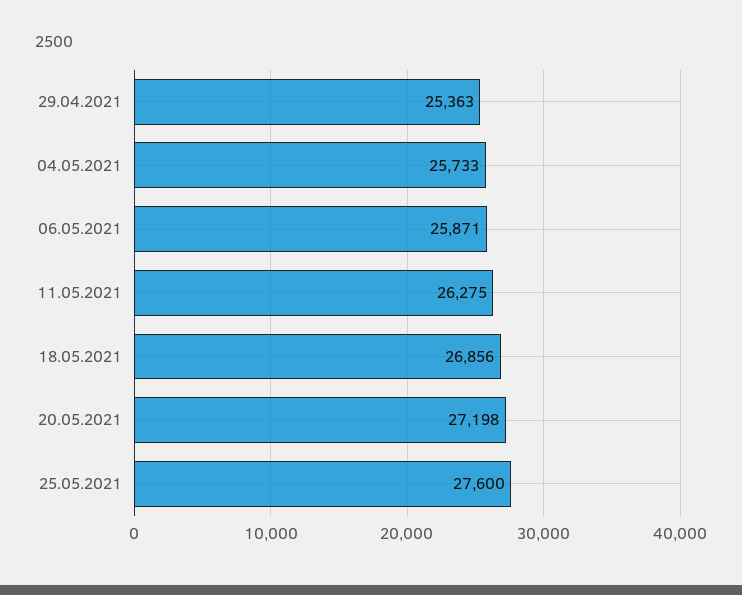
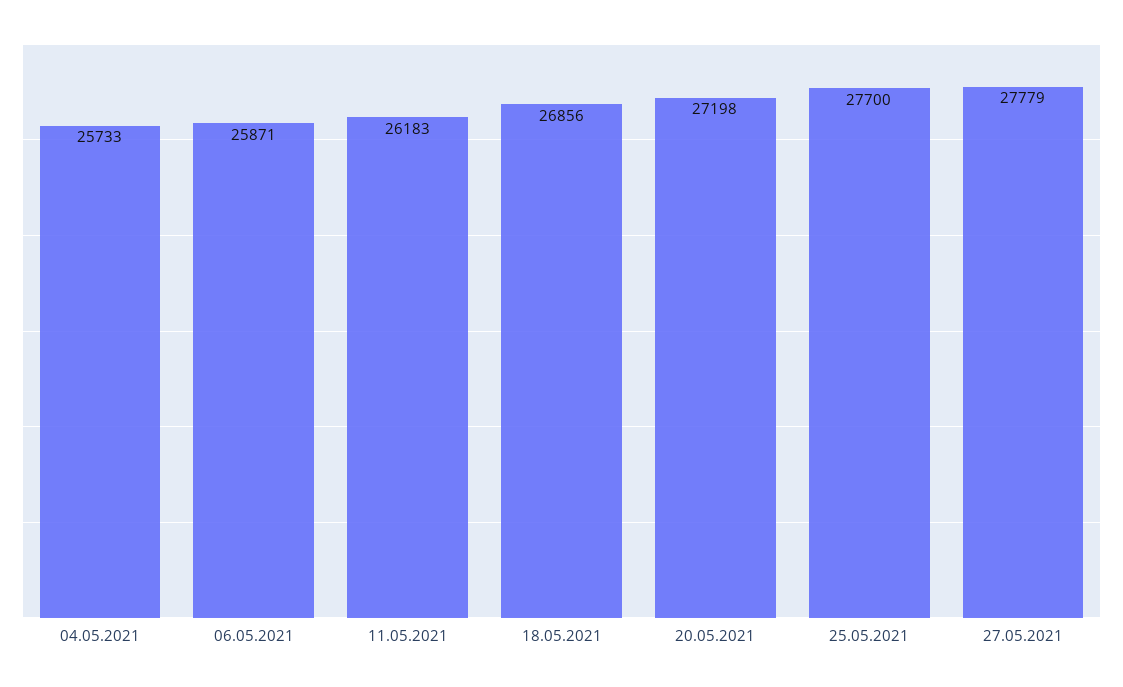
29.04.2021: 25363 -> none
11.05.2021: 26275 -> 26183
25.05.2021: 27600 -> 27700
27.05.2021: none -> 27779

